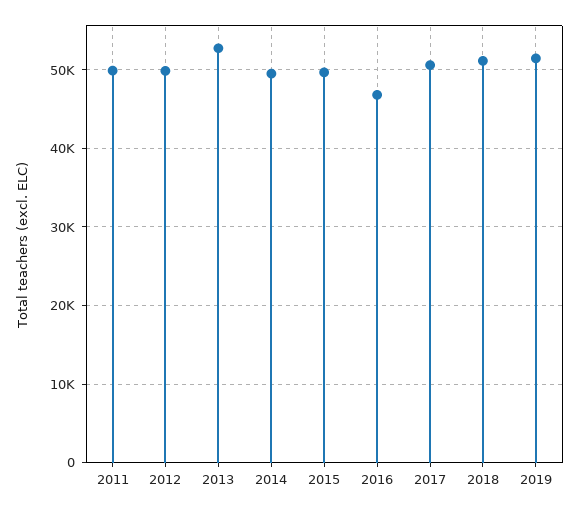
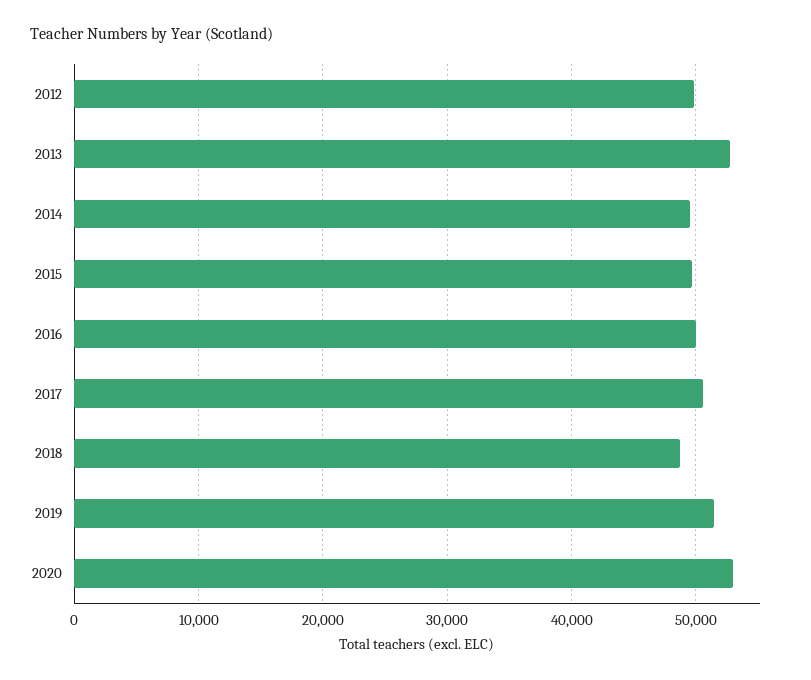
2011: 50000 -> none
2016: 47000 -> 50000
2018: 51000 -> 49000
2020: none -> 53000

